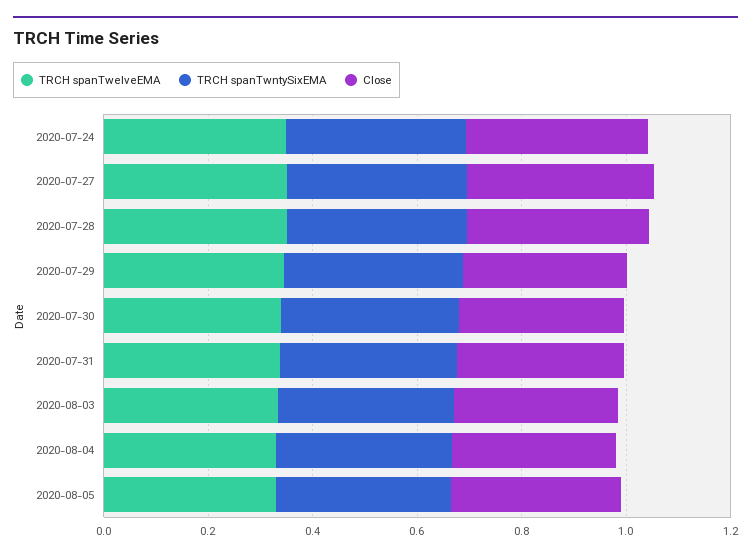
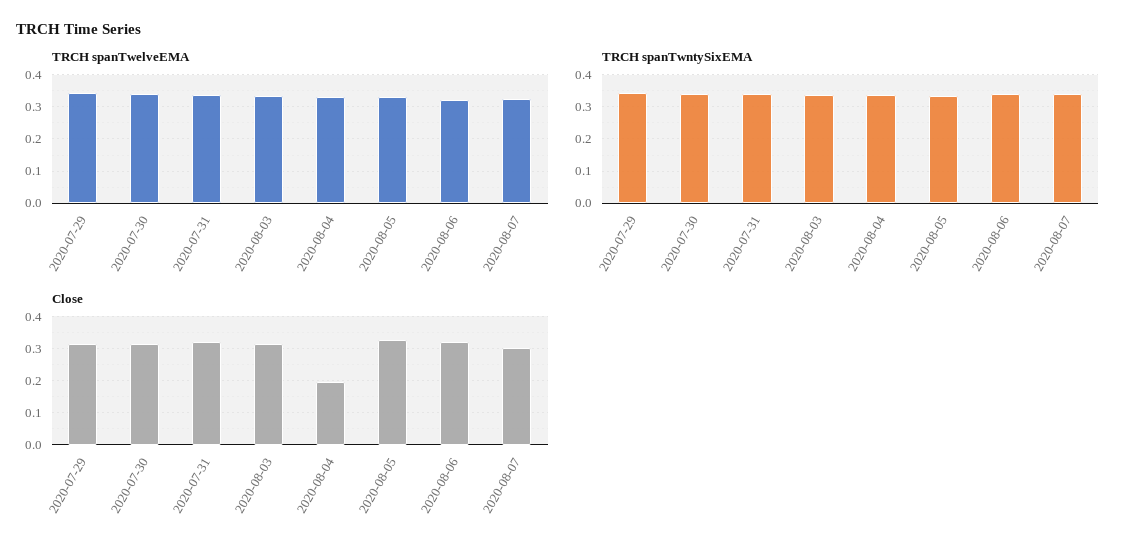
TRCH spanTwelveEMA, 2020-07-24: 0.35 -> none
TRCH spanTwntySixEMA, 2020-07-24: 0.35 -> none
Close, 2020-07-24: 0.35 -> none
TRCH spanTwelveEMA, 2020-07-27: 0.35 -> none
TRCH spanTwntySixEMA, 2020-07-27: 0.35 -> none
Close, 2020-07-27: 0.35 -> none
TRCH spanTwelveEMA, 2020-07-28: 0.35 -> none
TRCH spanTwntySixEMA, 2020-07-28: 0.35 -> none
Close, 2020-07-28: 0.35 -> none
Close, 2020-08-04: 0.3 -> 0.2
TRCH spanTwelveEMA, 2020-08-06: none -> 0.32
TRCH spanTwelveEMA, 2020-08-07: none -> 0.32
TRCH spanTwntySixEMA, 2020-08-06: none -> 0.34
TRCH spanTwntySixEMA, 2020-08-07: none -> 0.34
Close, 2020-08-06: none -> 0.32
Close, 2020-08-07: none -> 0.3

